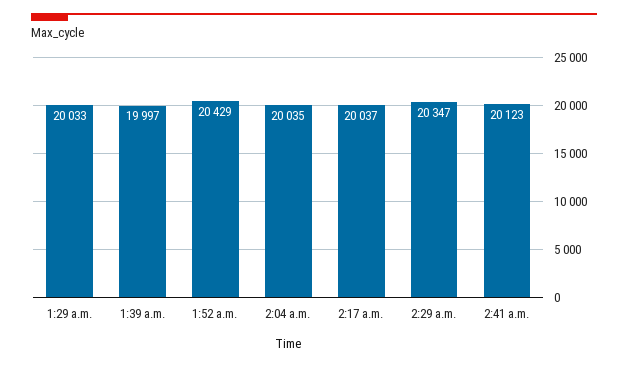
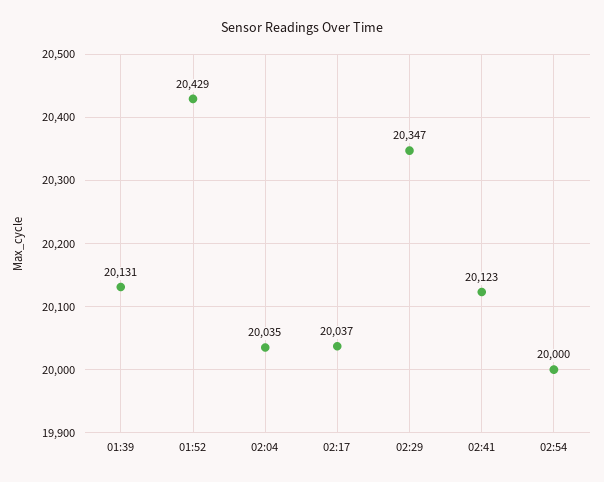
1:29 a.m.: 20033 -> none
1:39 a.m.: 19997 -> 20131
02:54: none -> 20000

